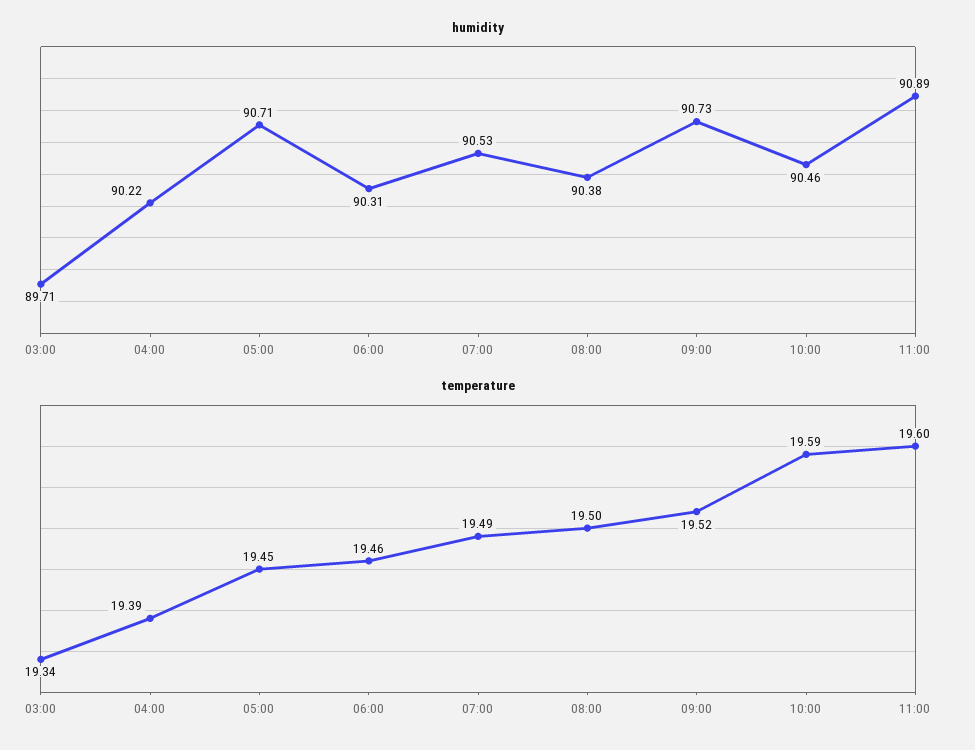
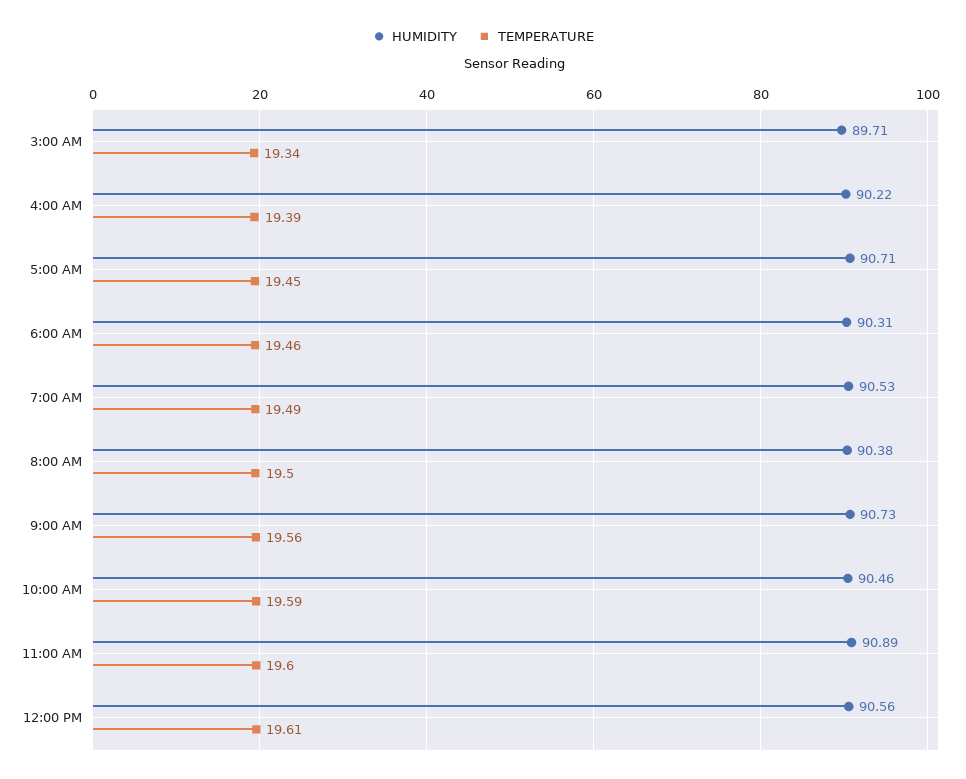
temperature, 09:00: 19.52 -> 19.56
humidity, 12:00 PM: none -> 90.56
temperature, 12:00 PM: none -> 19.61

